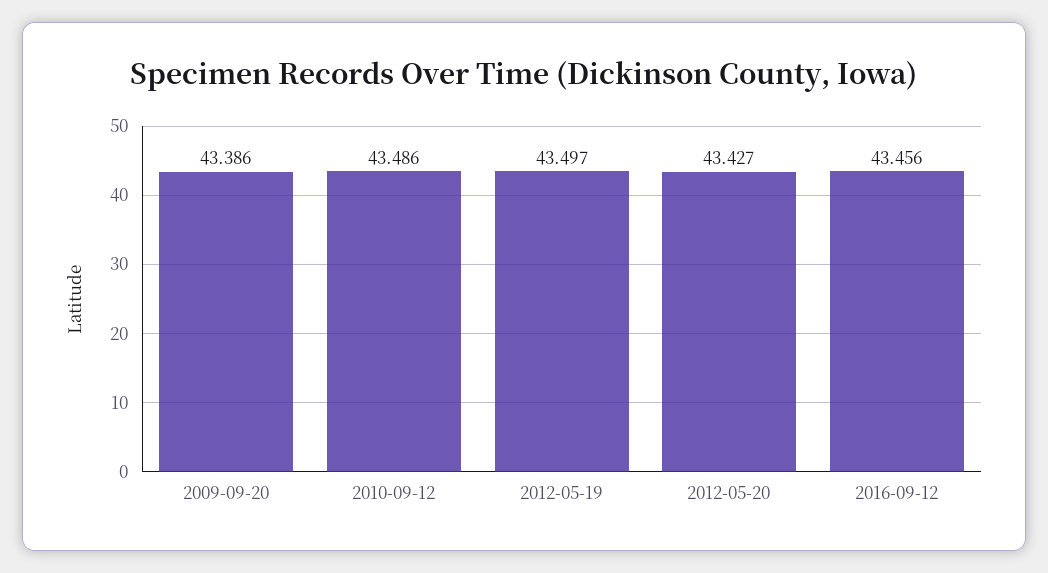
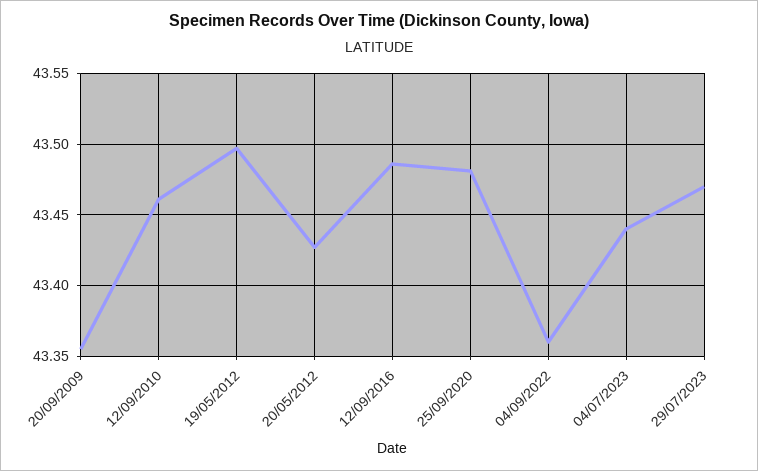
2009-09-20: 43.386 -> 43.355
2010-09-12: 43.486 -> 43.46
2016-09-12: 43.456 -> 43.485
25/09/2020: none -> 43.48
04/09/2022: none -> 43.36
04/07/2023: none -> 43.44
29/07/2023: none -> 43.47

